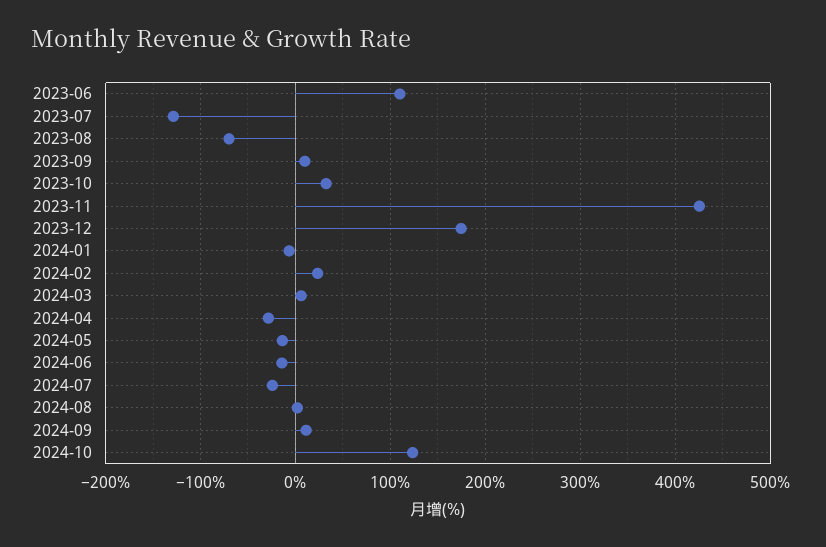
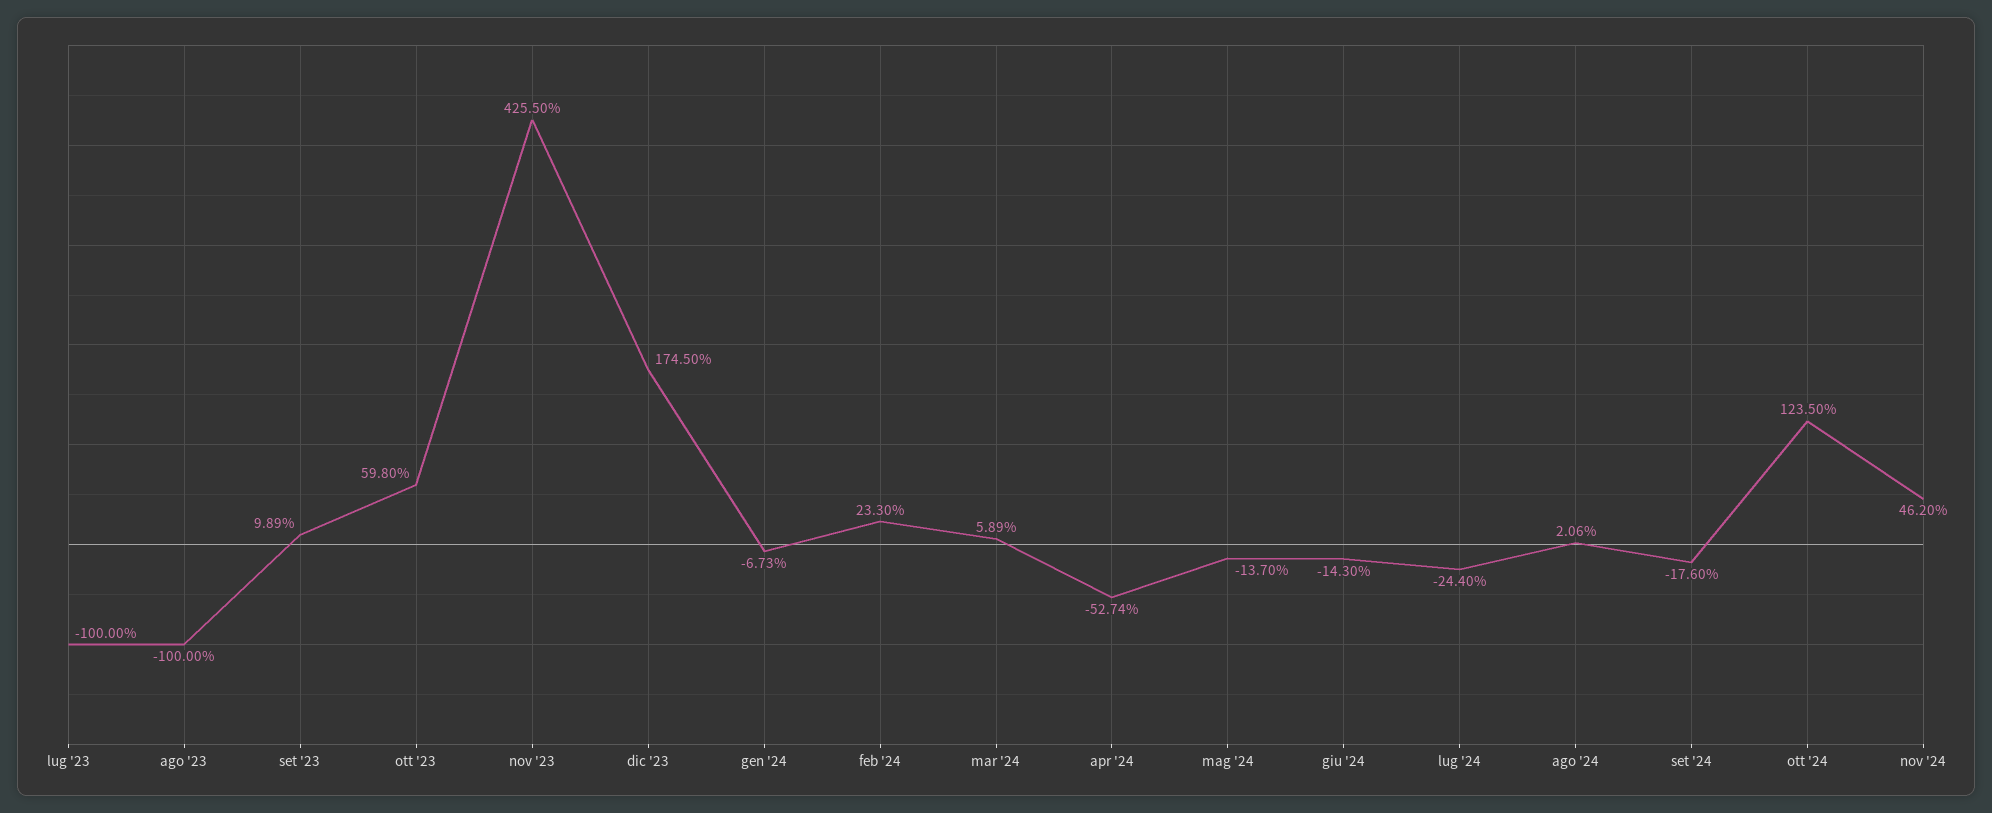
2023-06: 110 -> none
2023-07: -130 -> -100
2023-08: -70 -> -100
2023-10: 30 -> 59.8
2024-04: -30 -> -52.74
2024-09: 10 -> -17.6
nov '24: none -> 46.2

